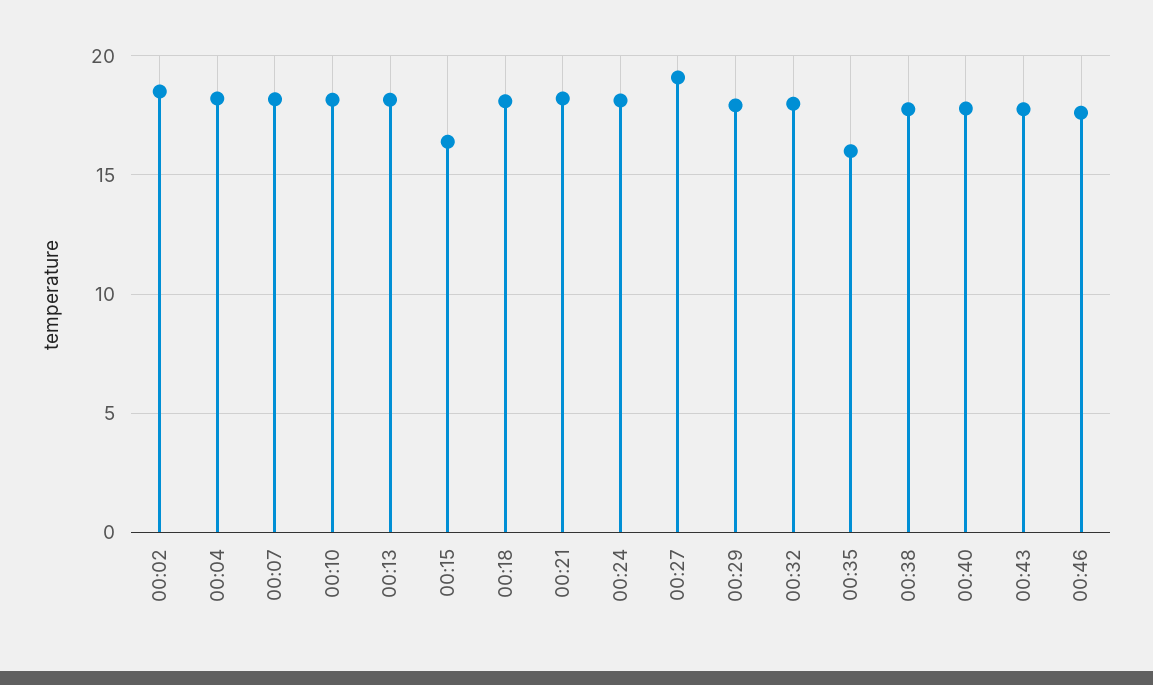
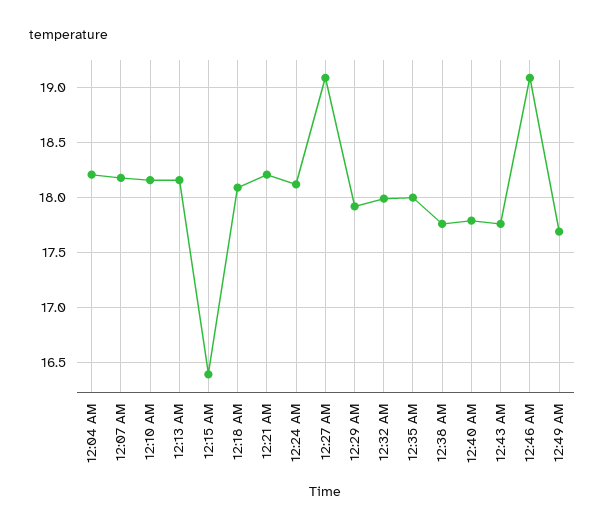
00:02: 18.5 -> none
00:35: 16 -> 18
00:46: 17.5 -> 19.1
12:49 AM: none -> 17.7

